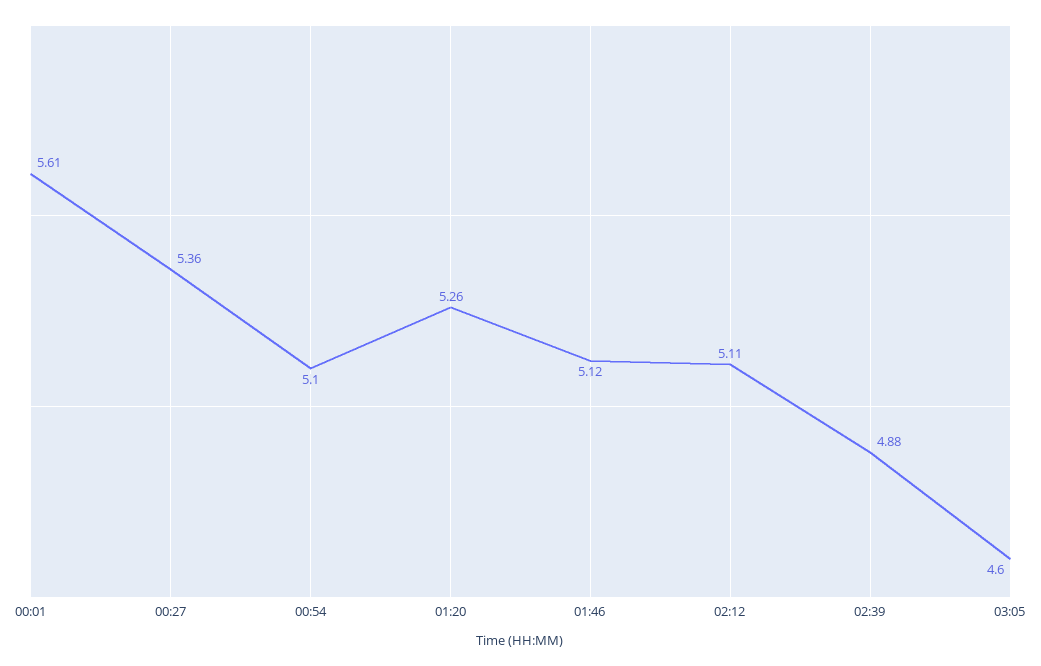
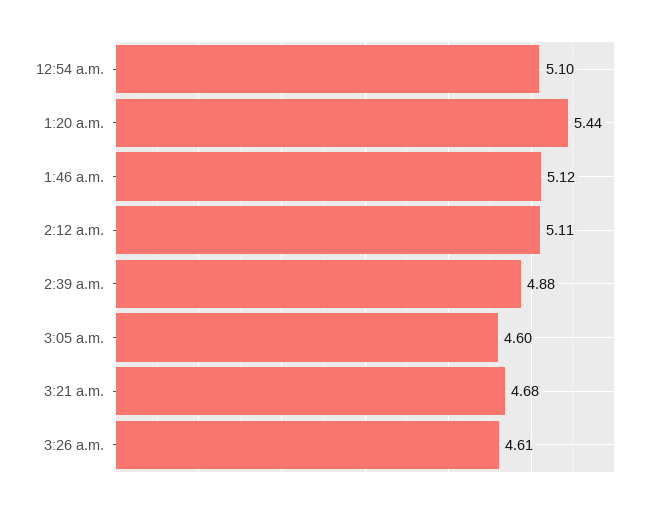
00:01: 5.61 -> none
00:27: 5.36 -> none
01:20: 5.26 -> 5.44
3:21 a.m.: none -> 4.68
3:26 a.m.: none -> 4.61

